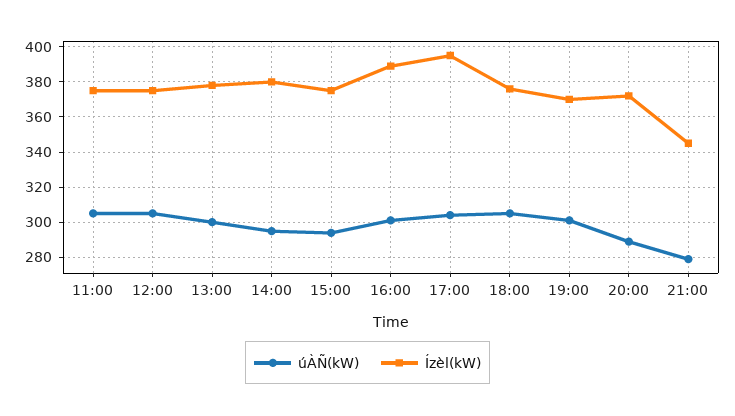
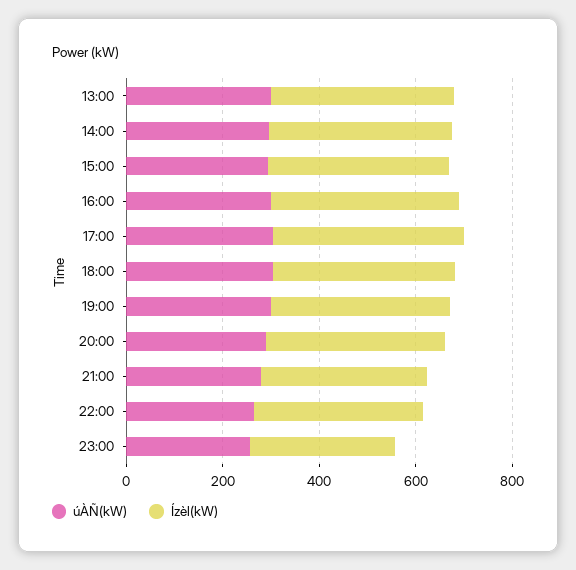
úÀÑ(kW), 11:00: 305 -> none
Ízèl(kW), 11:00: 375 -> none
úÀÑ(kW), 12:00: 305 -> none
Ízèl(kW), 12:00: 375 -> none
úÀÑ(kW), 22:00: none -> 250
Ízèl(kW), 22:00: none -> 350
úÀÑ(kW), 23:00: none -> 250
Ízèl(kW), 23:00: none -> 300

